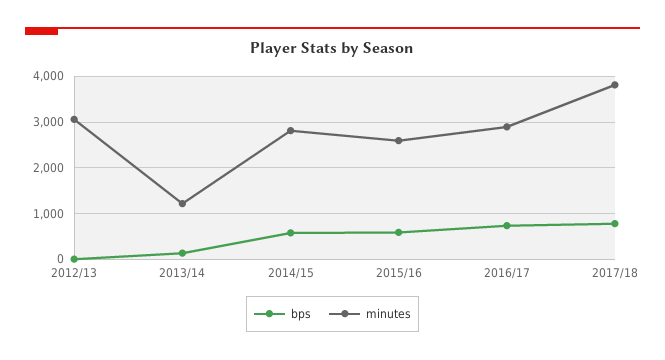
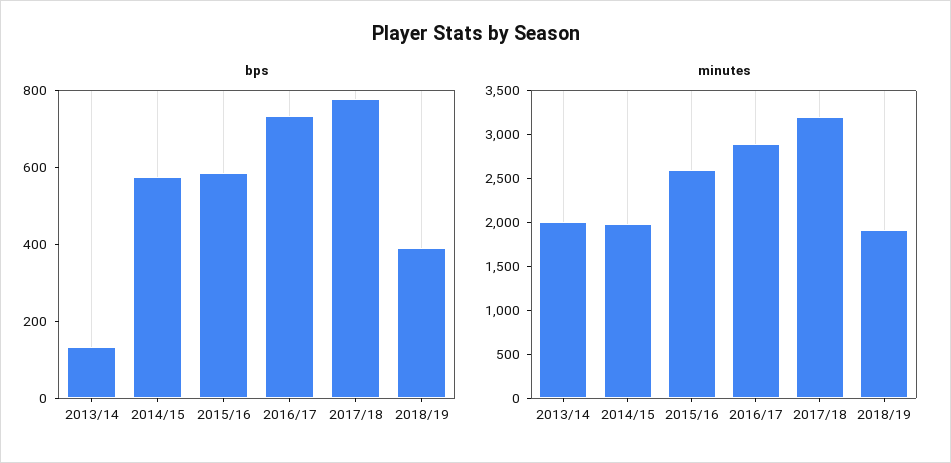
bps, 2012/13: 0 -> none
minutes, 2012/13: 3000 -> none
minutes, 2013/14: 1200 -> 2000
minutes, 2014/15: 2800 -> 2000
minutes, 2017/18: 3800 -> 3200
bps, 2018/19: none -> 400
minutes, 2018/19: none -> 1900

